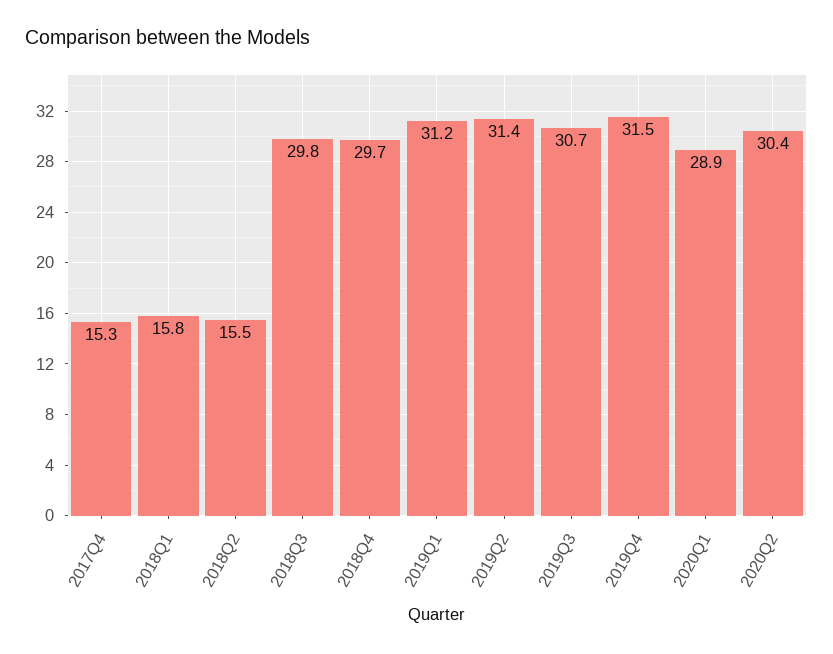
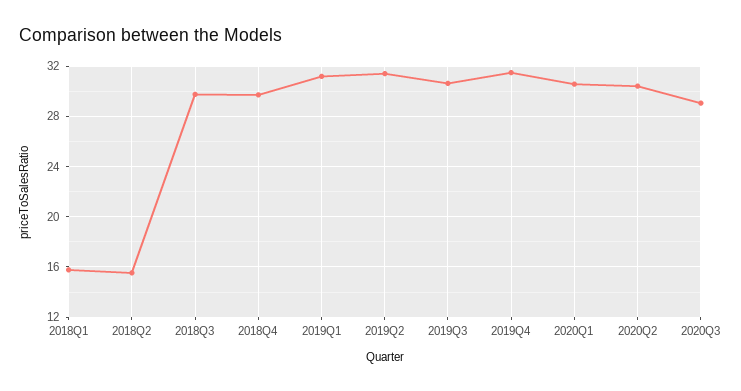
2017Q4: 15.3 -> none
2020Q1: 28.9 -> 30.5
2020Q3: none -> 29

